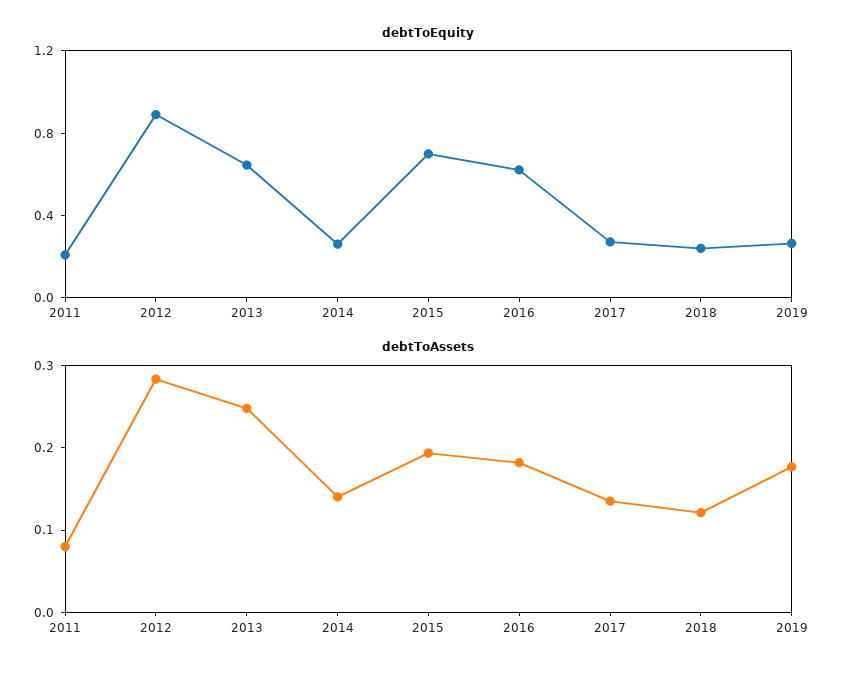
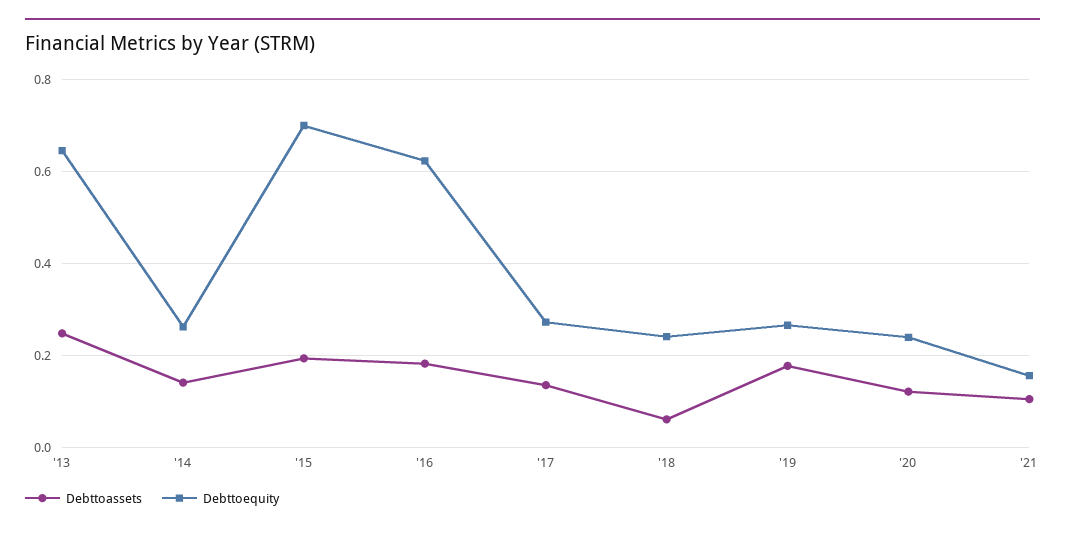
debtToEquity, 2011: 0.2 -> none
debtToEquity, 2012: 0.9 -> none
debtToAssets, 2011: 0.08 -> none
debtToAssets, 2012: 0.28 -> none
debtToAssets, 2018: 0.12 -> 0.06
debtToAssets, '20: none -> 0.12
debtToEquity, '20: none -> 0.24
debtToAssets, '21: none -> 0.1
debtToEquity, '21: none -> 0.16

